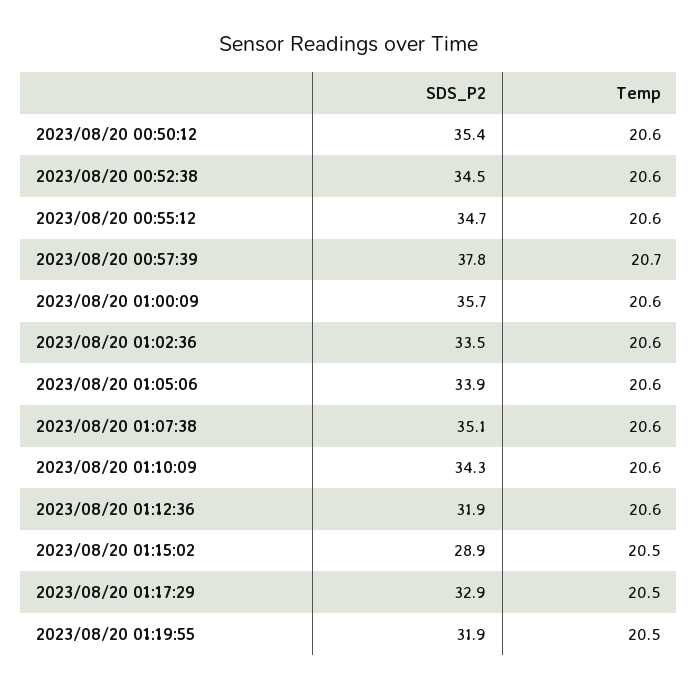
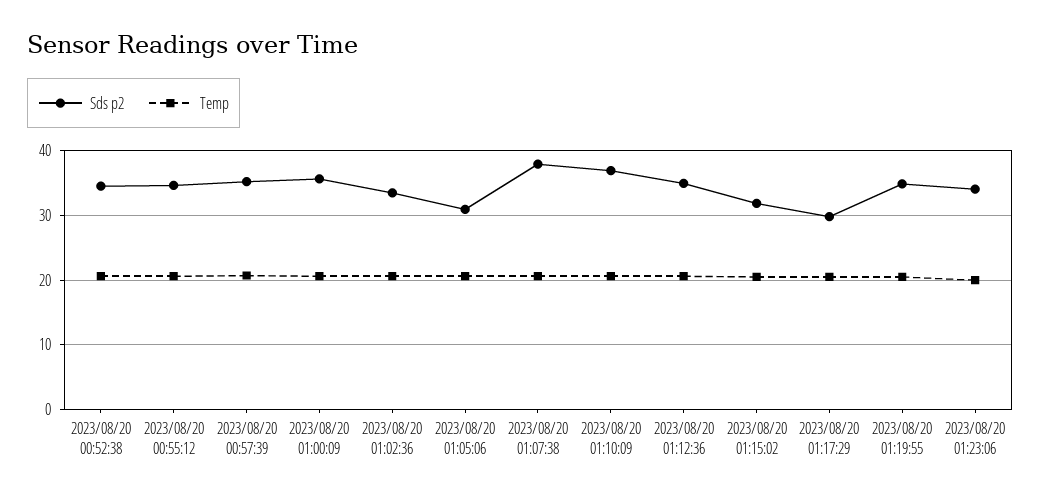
SDS_P2, 2023/08/20 00:50:12: 35.4 -> none
Temp, 2023/08/20 00:50:12: 20.6 -> none
SDS_P2, 2023/08/20 00:57:39: 37.8 -> 35
SDS_P2, 2023/08/20 01:05:06: 33.9 -> 31
SDS_P2, 2023/08/20 01:07:38: 35.1 -> 38
SDS_P2, 2023/08/20 01:10:09: 34.3 -> 37
SDS_P2, 2023/08/20 01:12:36: 31.9 -> 35
SDS_P2, 2023/08/20 01:15:02: 28.9 -> 32
SDS_P2, 2023/08/20 01:17:29: 32.9 -> 30
SDS_P2, 2023/08/20 01:19:55: 31.9 -> 35
SDS_P2, 2023/08/20 01:23:06: none -> 34
Temp, 2023/08/20 01:23:06: none -> 20

